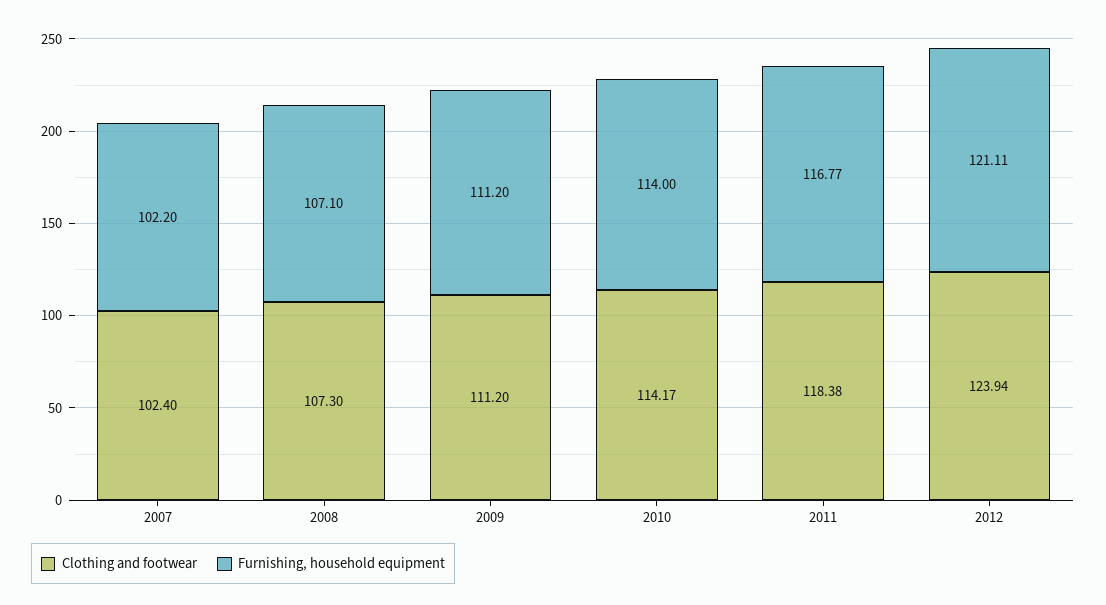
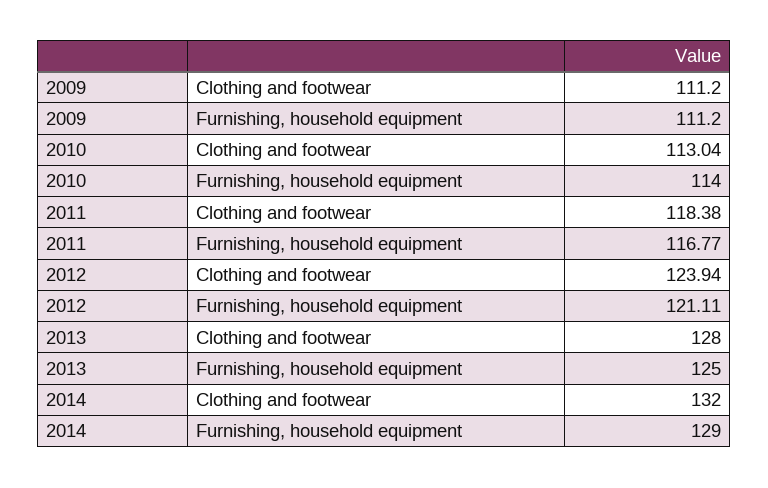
Clothing and footwear, 2007: 102.4 -> none
Furnishing, household equipment, 2007: 102.2 -> none
Clothing and footwear, 2008: 107.3 -> none
Furnishing, household equipment, 2008: 107.1 -> none
Clothing and footwear, 2010: 114.17 -> 113.04
Clothing and footwear, 2013: none -> 128
Furnishing, household equipment, 2013: none -> 125
Clothing and footwear, 2014: none -> 132
Furnishing, household equipment, 2014: none -> 129

